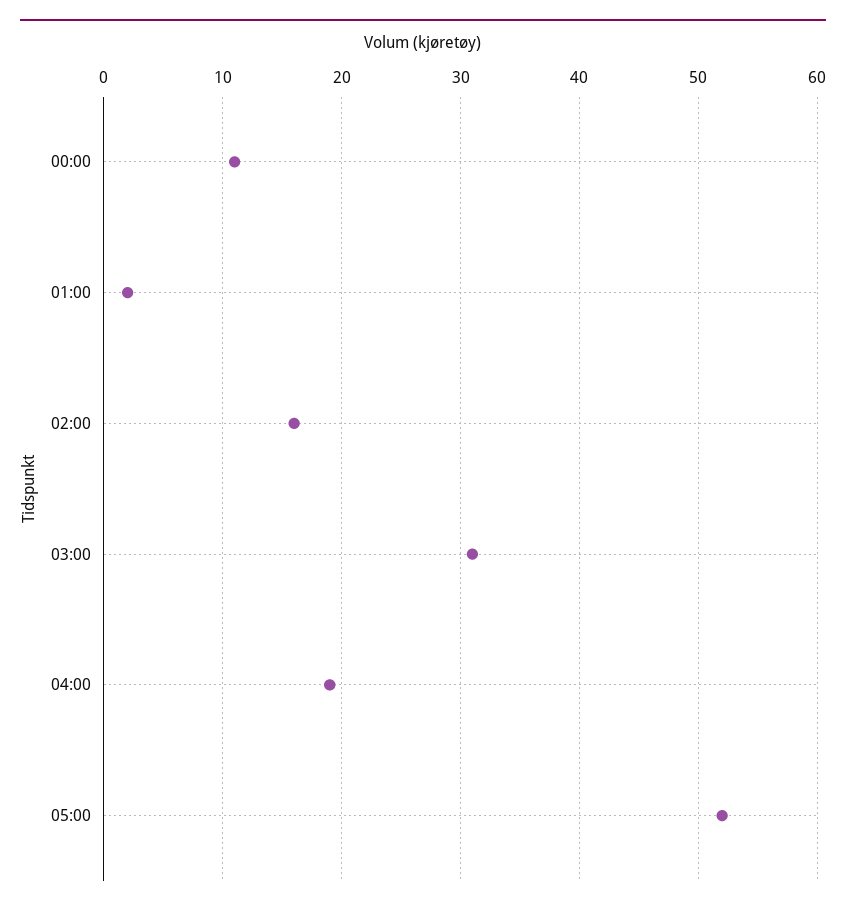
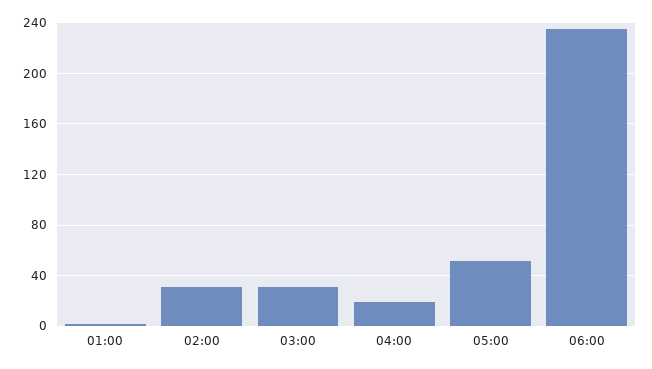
00:00: 11 -> none
02:00: 16 -> 30
06:00: none -> 235

